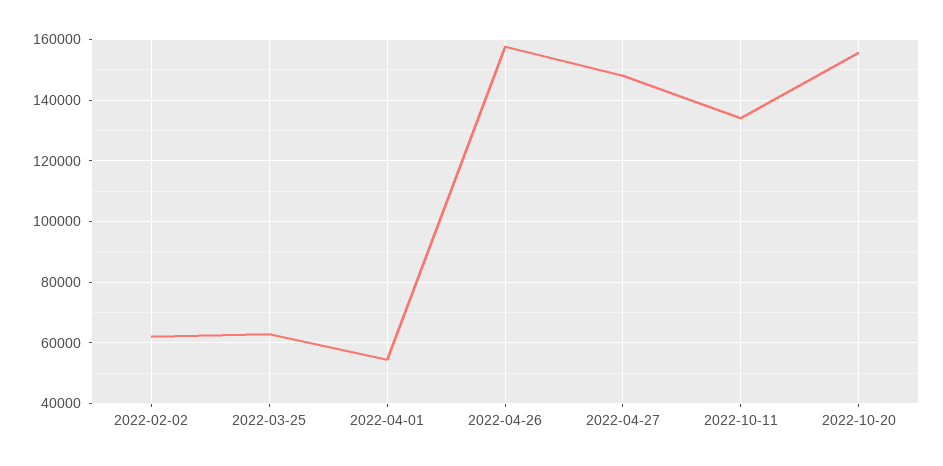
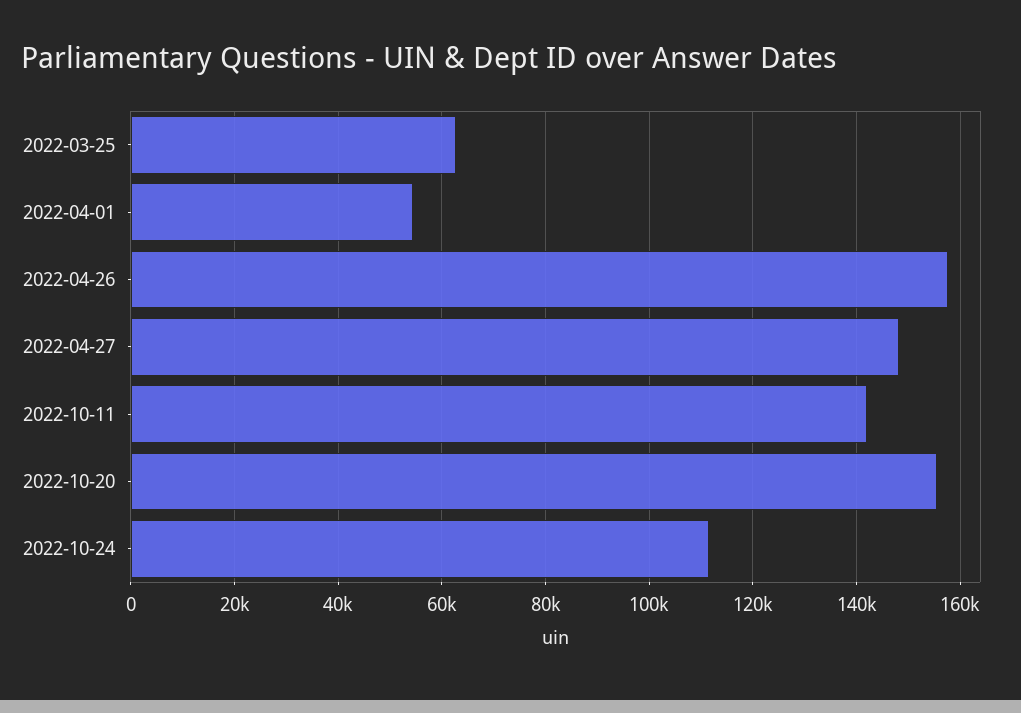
2022-02-02: 62000 -> none
2022-10-11: 134000 -> 142000
2022-10-24: none -> 112000

